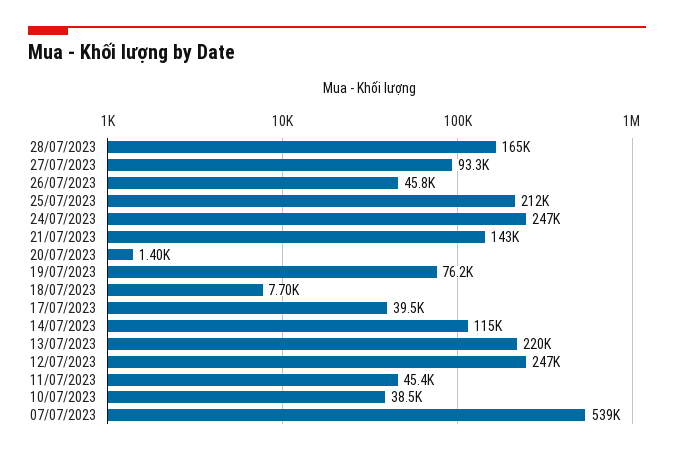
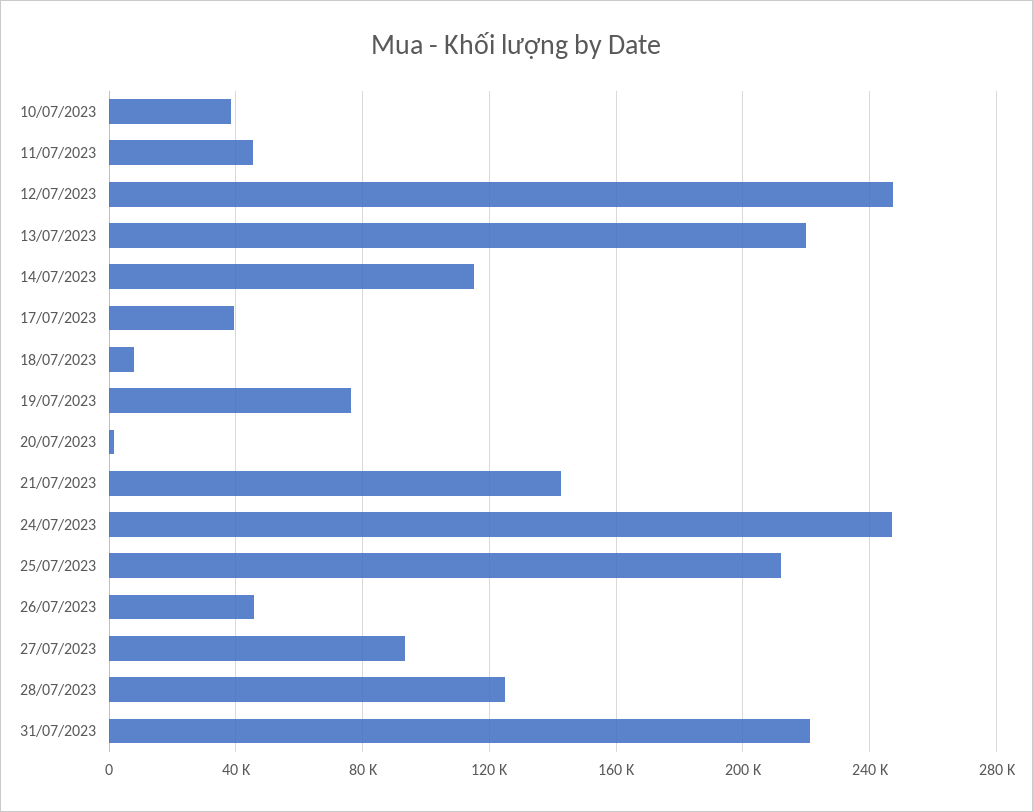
28/07/2023: 165000 -> 125000
07/07/2023: 539000 -> none
31/07/2023: none -> 220000

